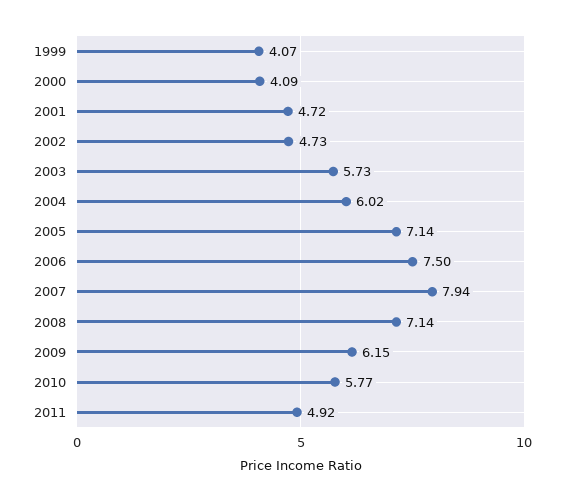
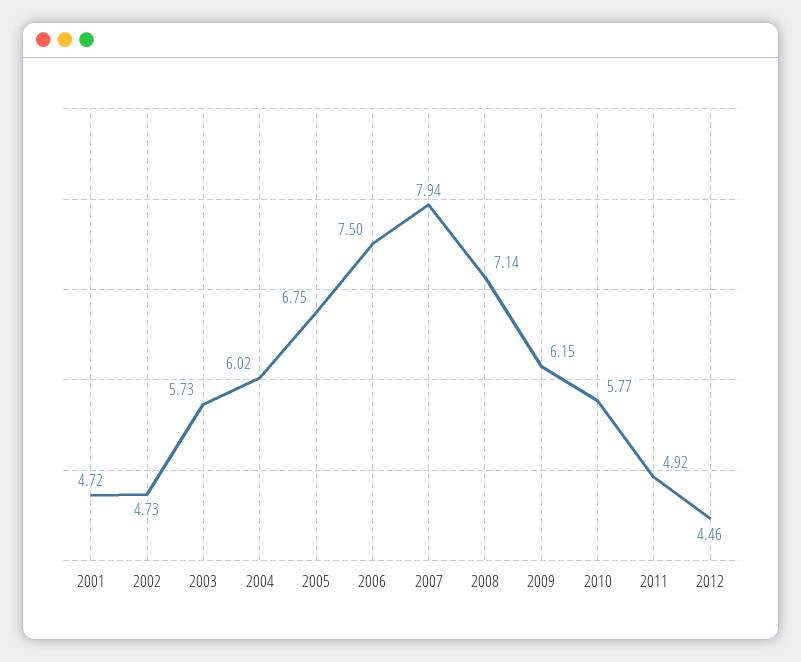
1999: 4.07 -> none
2000: 4.09 -> none
2005: 7.14 -> 6.75
2012: none -> 4.46

